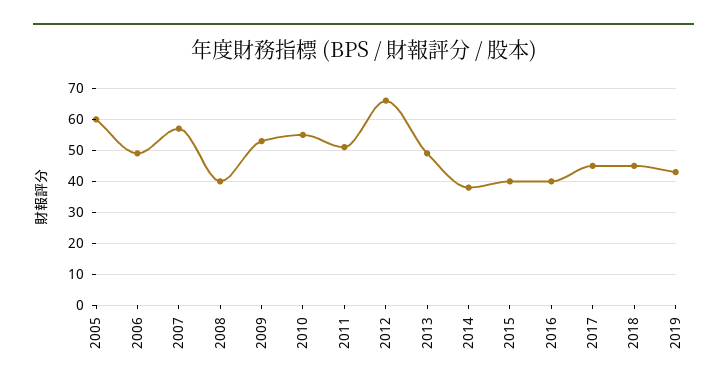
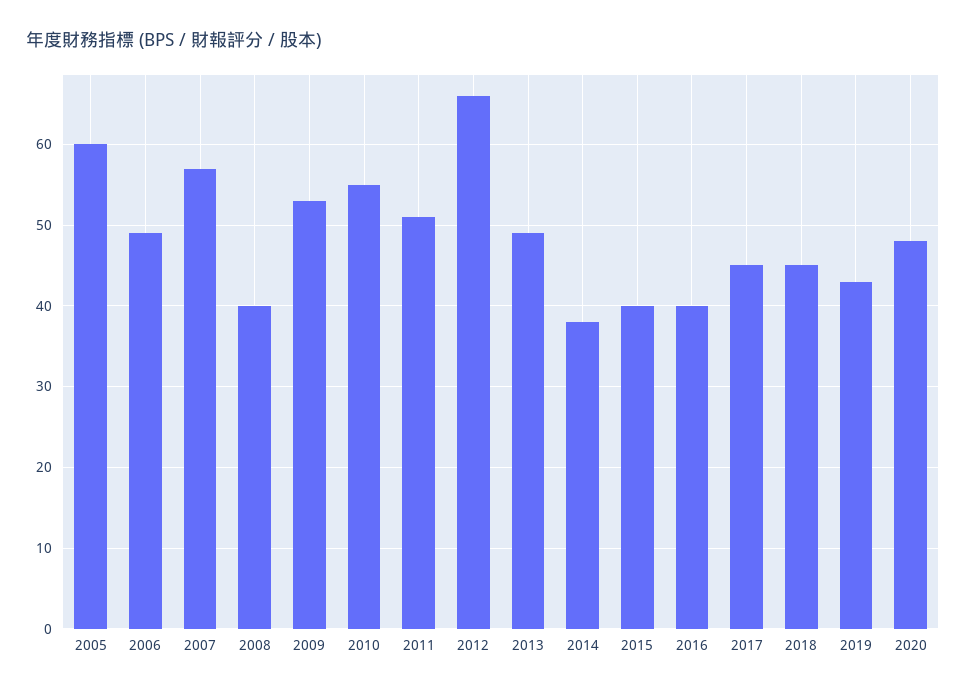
2020: none -> 48

